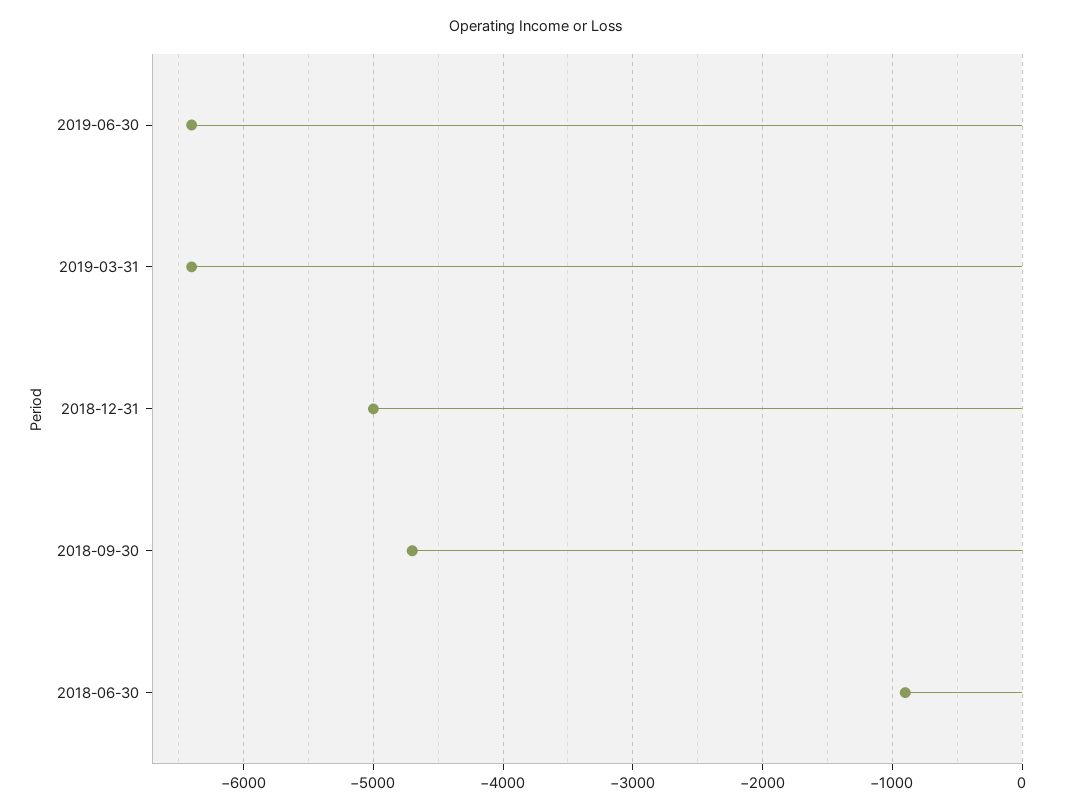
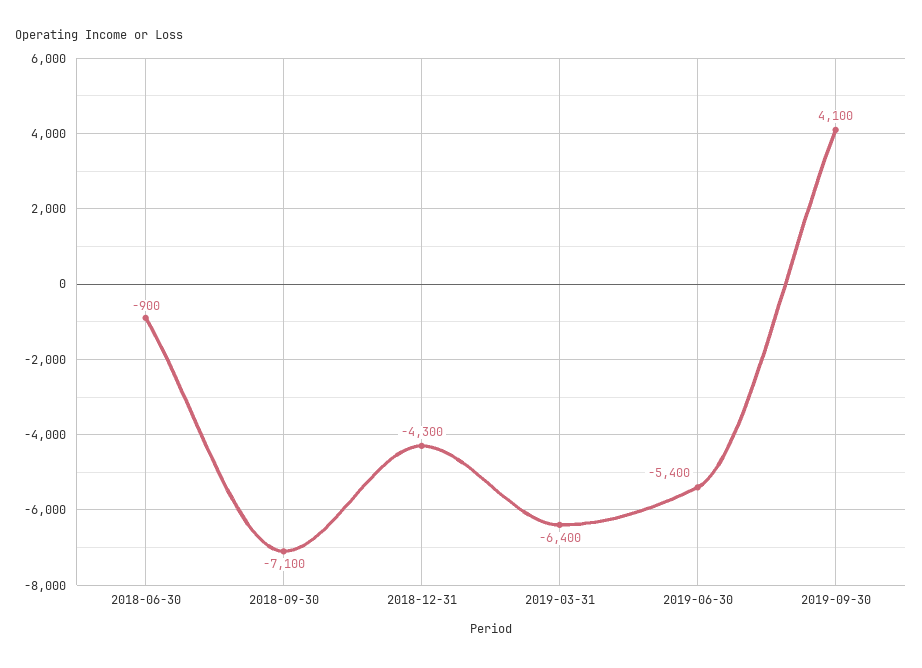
2019-06-30: -6400 -> -5400
2018-12-31: -5000 -> -4300
2018-09-30: -4700 -> -7100
2019-09-30: none -> 4100

